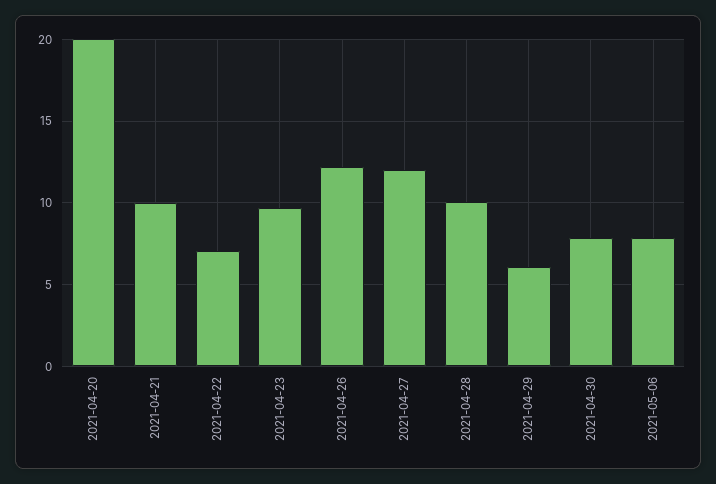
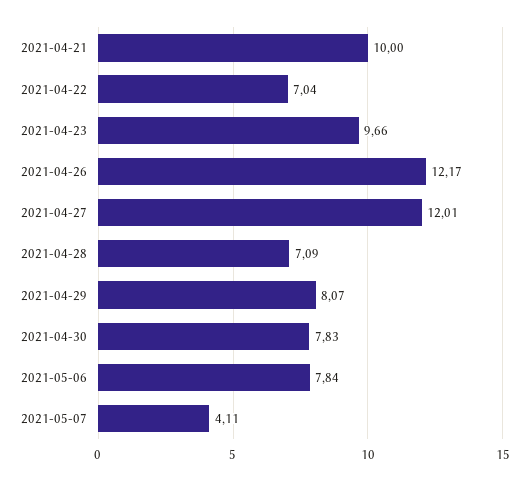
2021-04-20: 20 -> none
2021-04-28: 10 -> 7.09
2021-04-29: 6 -> 8.07
2021-05-07: none -> 4.11

